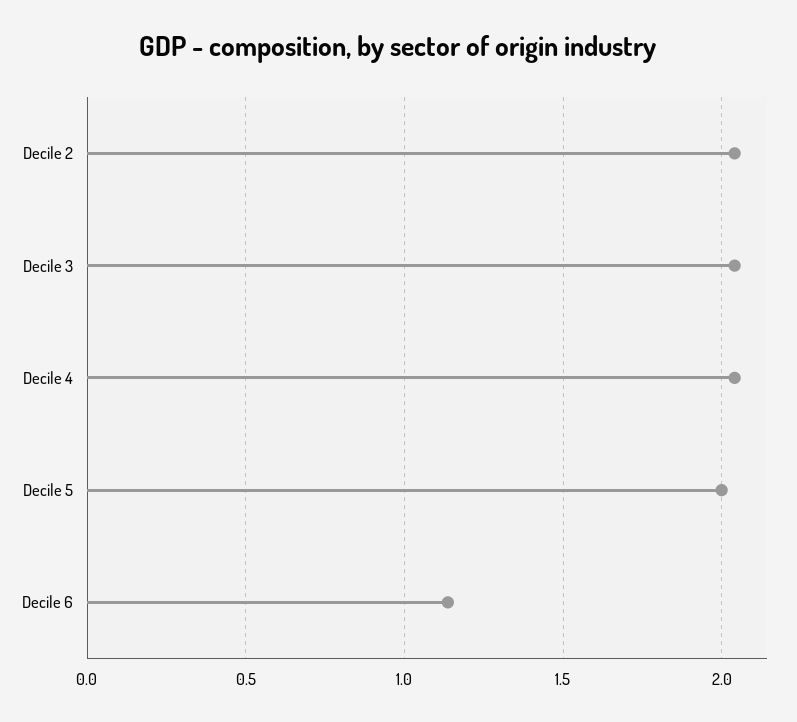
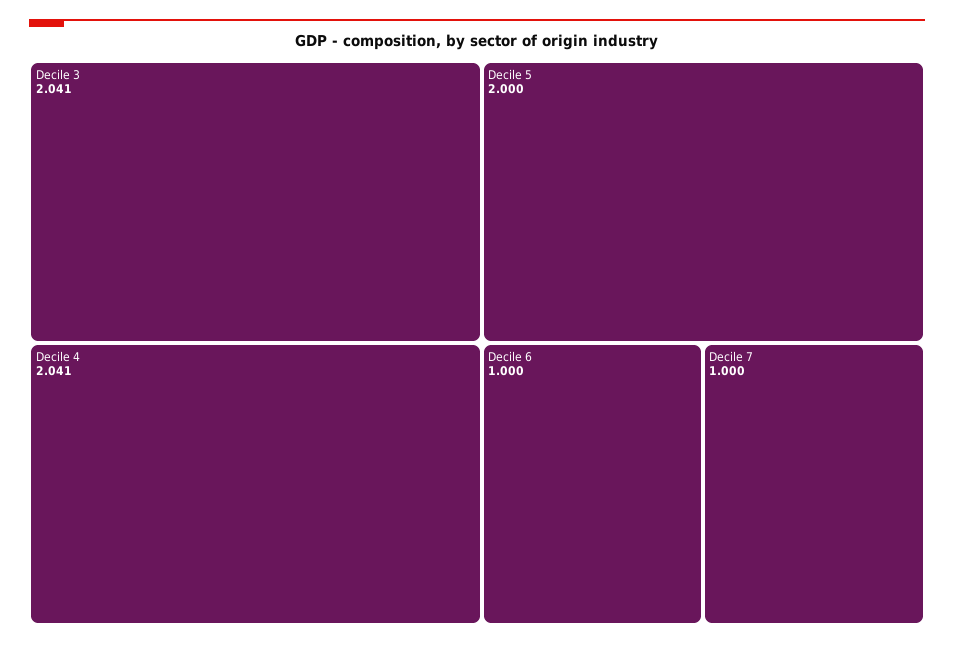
Decile 2: 2.05 -> none
Decile 6: 1.15 -> 1
Decile 7: none -> 1

